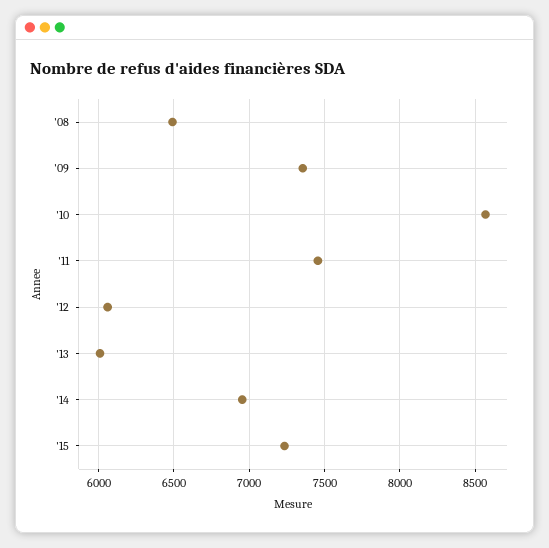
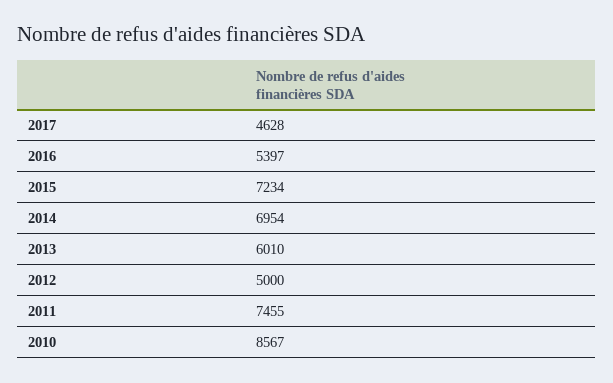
'08: 6500 -> none
'09: 7350 -> none
'12: 6050 -> 5000
2017: none -> 4628
2016: none -> 5397

